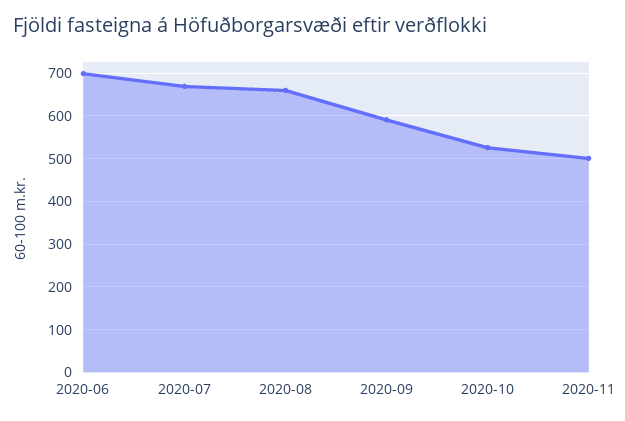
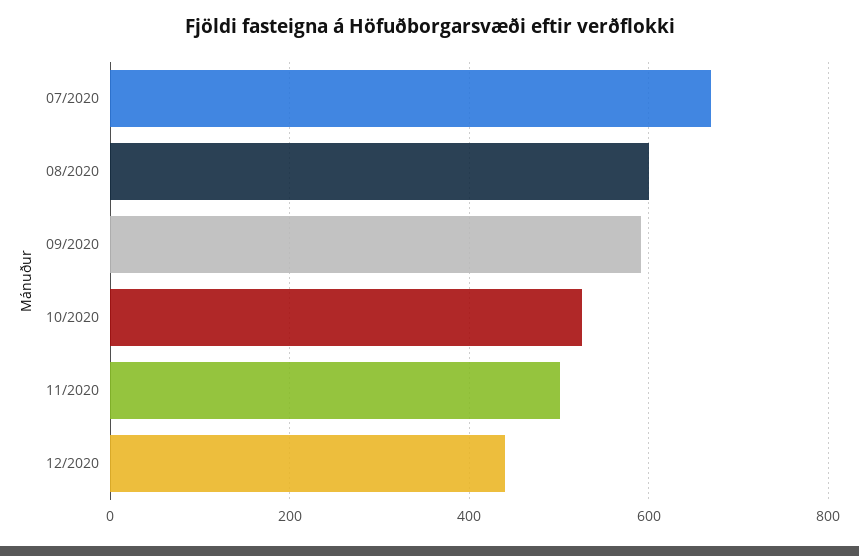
2020-06: 700 -> none
2020-08: 660 -> 600
12/2020: none -> 440

